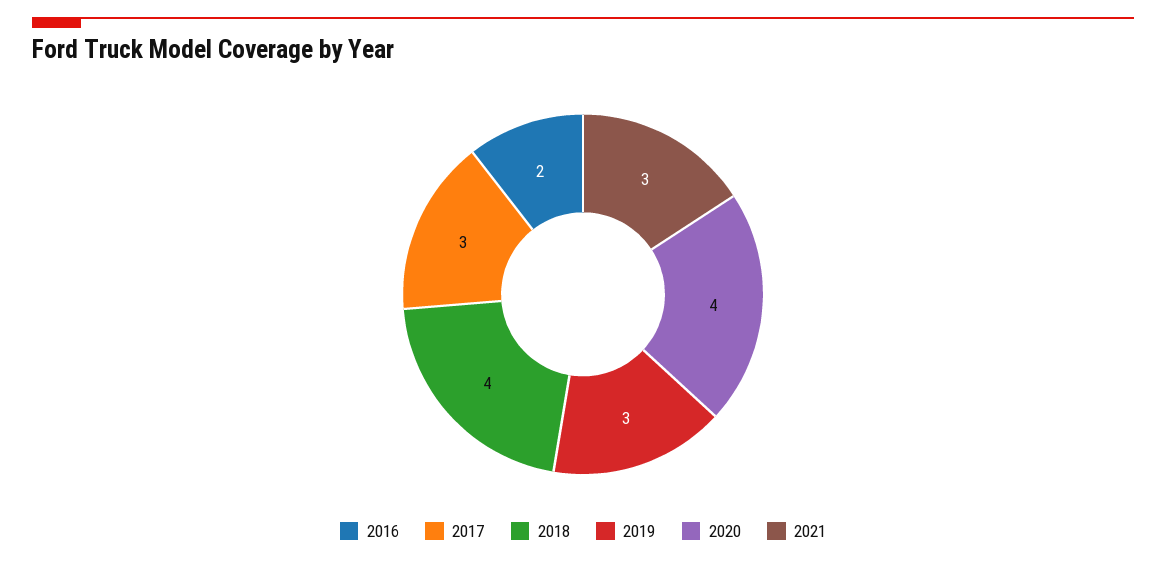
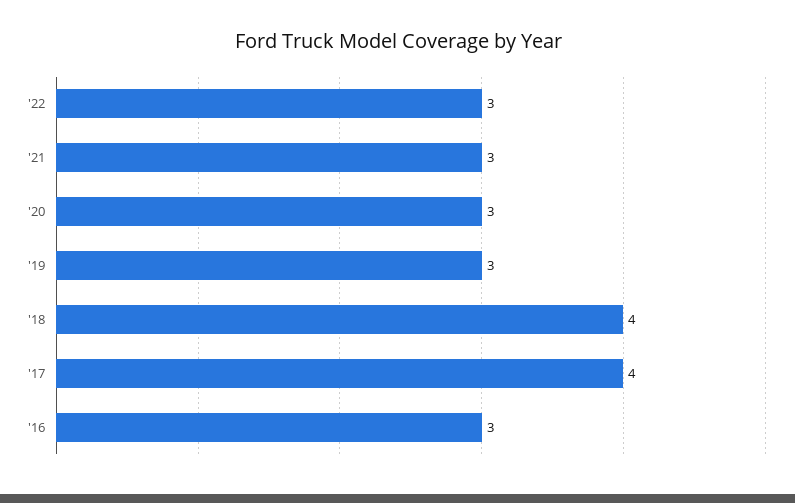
2016: 2 -> 3
2017: 3 -> 4
2020: 4 -> 3
'22: none -> 3

